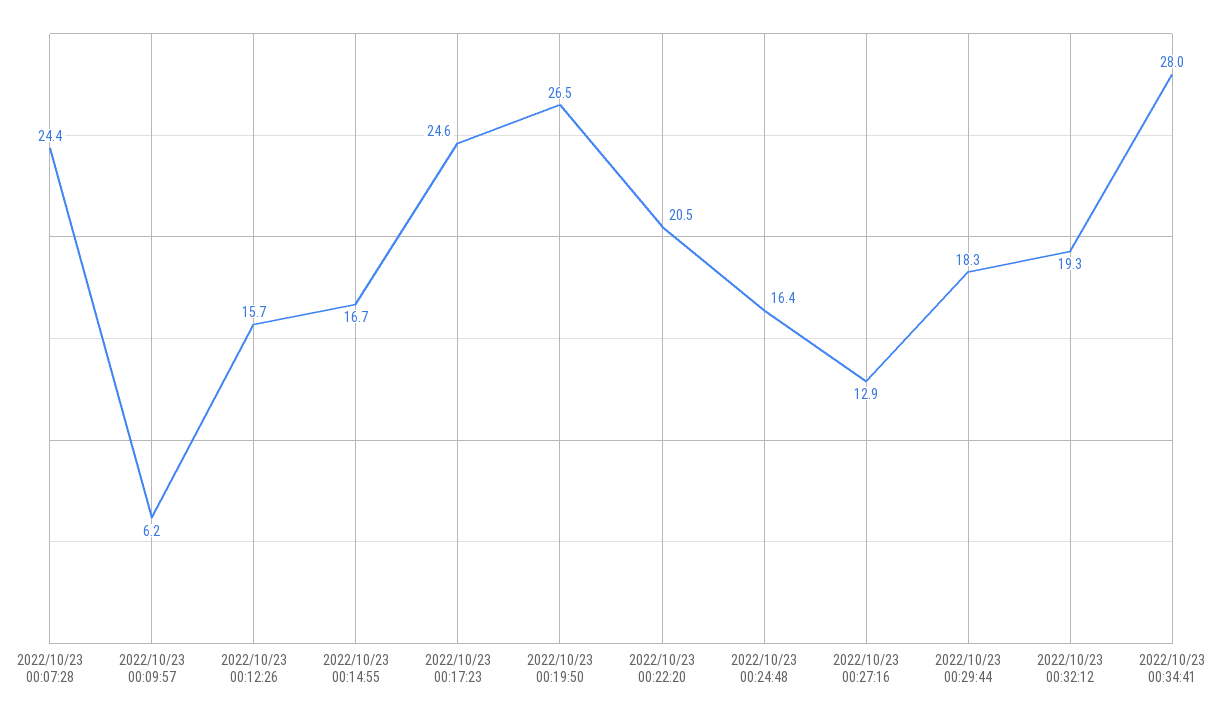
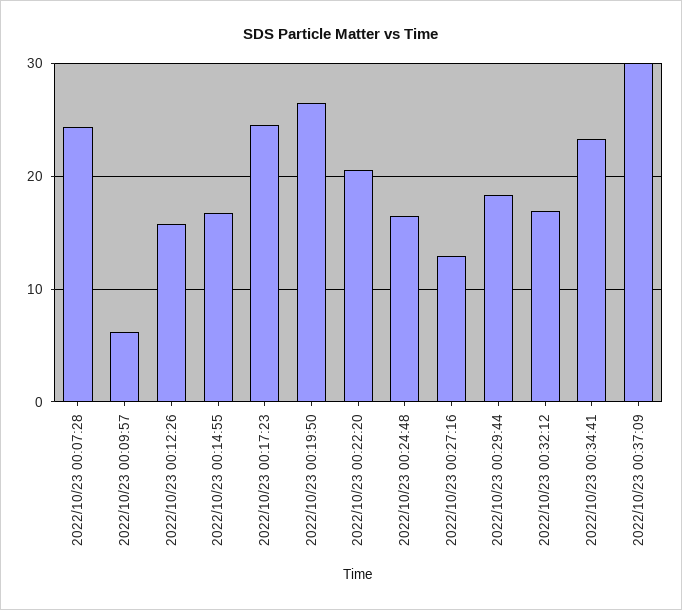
2022/10/23 00:32:12: 19.3 -> 17
2022/10/23 00:34:41: 28 -> 23
2022/10/23 00:37:09: none -> 30

